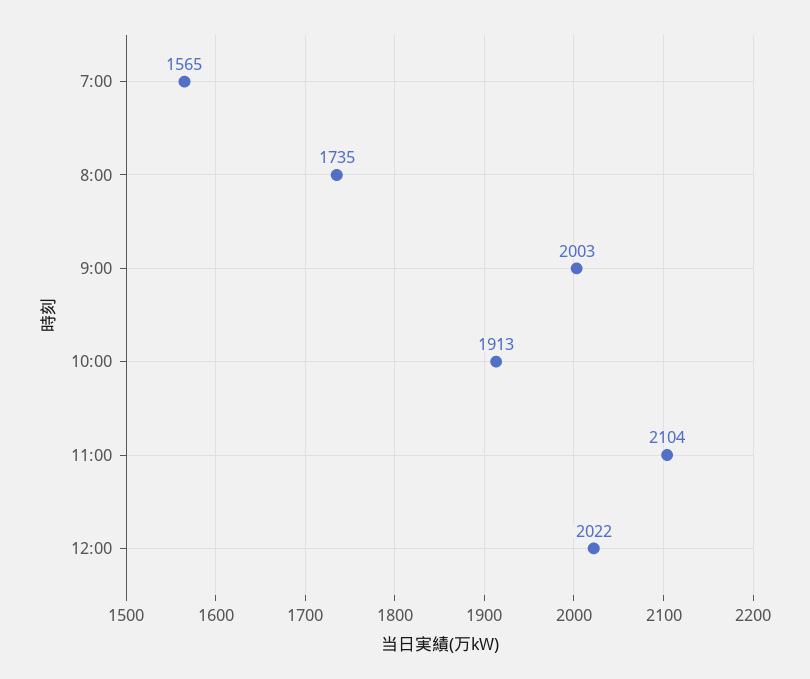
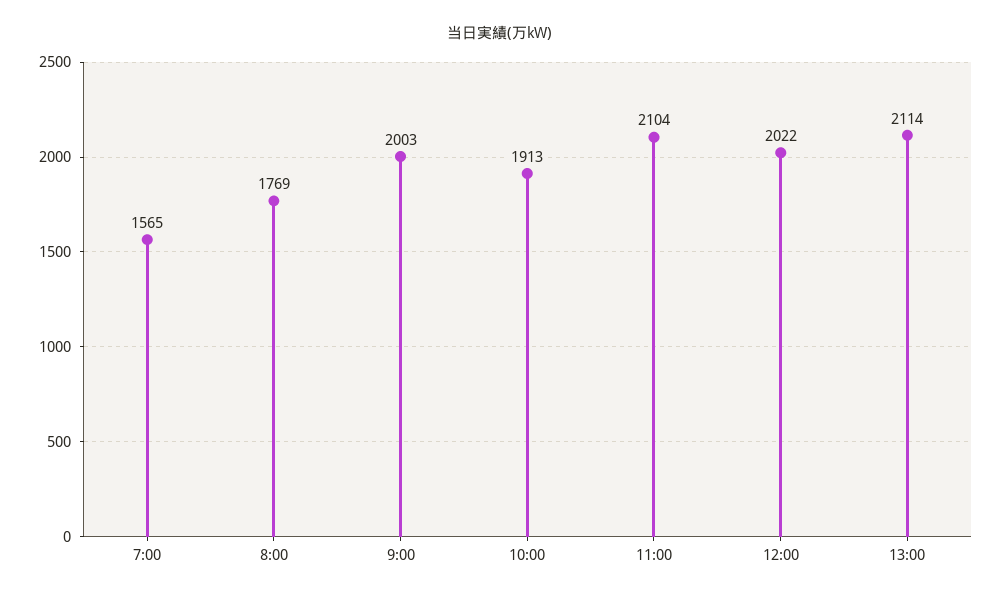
8:00: 1735 -> 1769
13:00: none -> 2114

